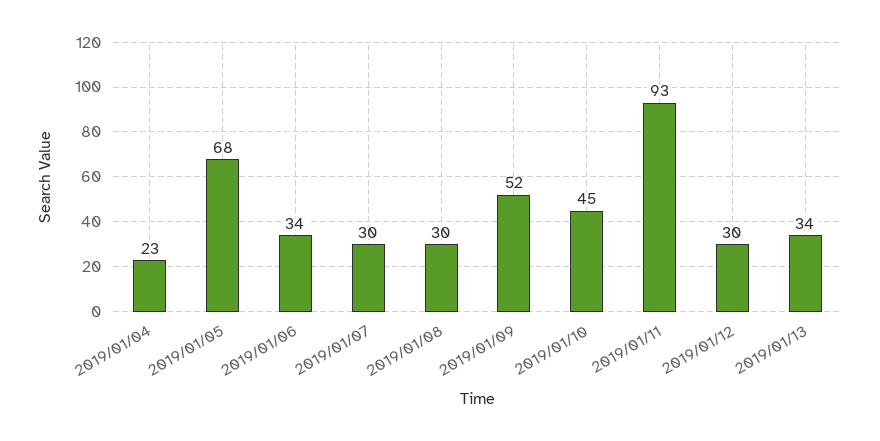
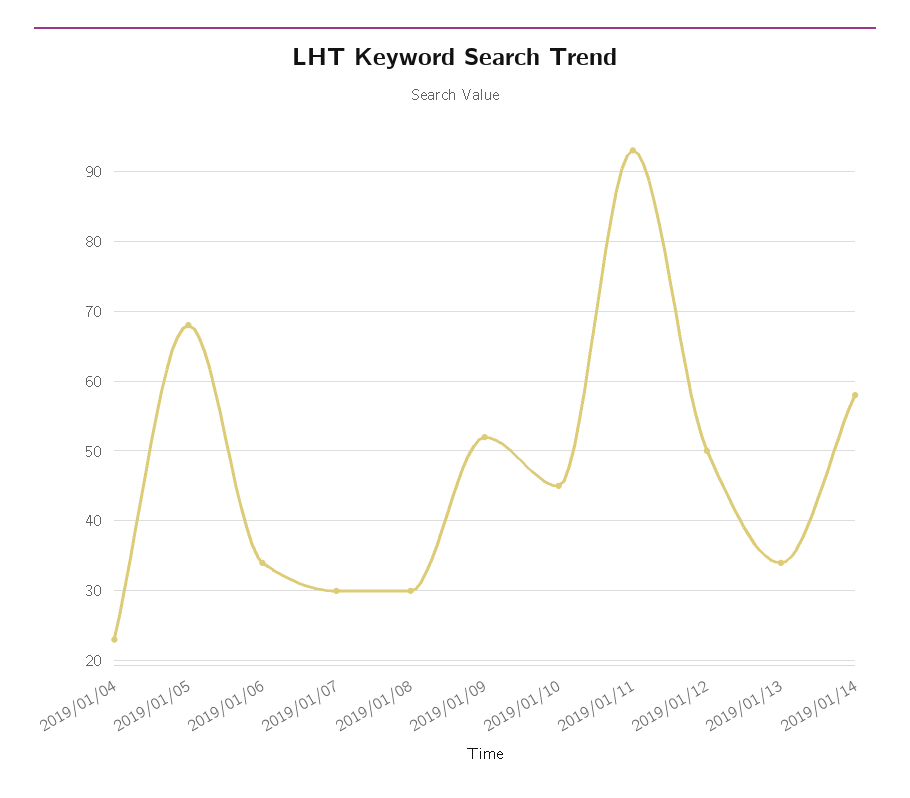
2019/01/12: 30 -> 50
2019/01/14: none -> 58

